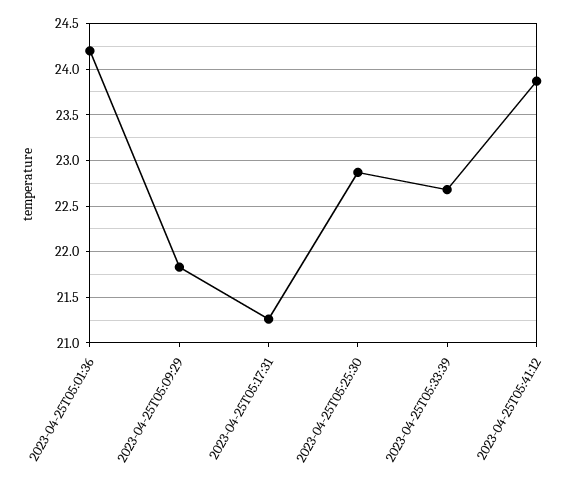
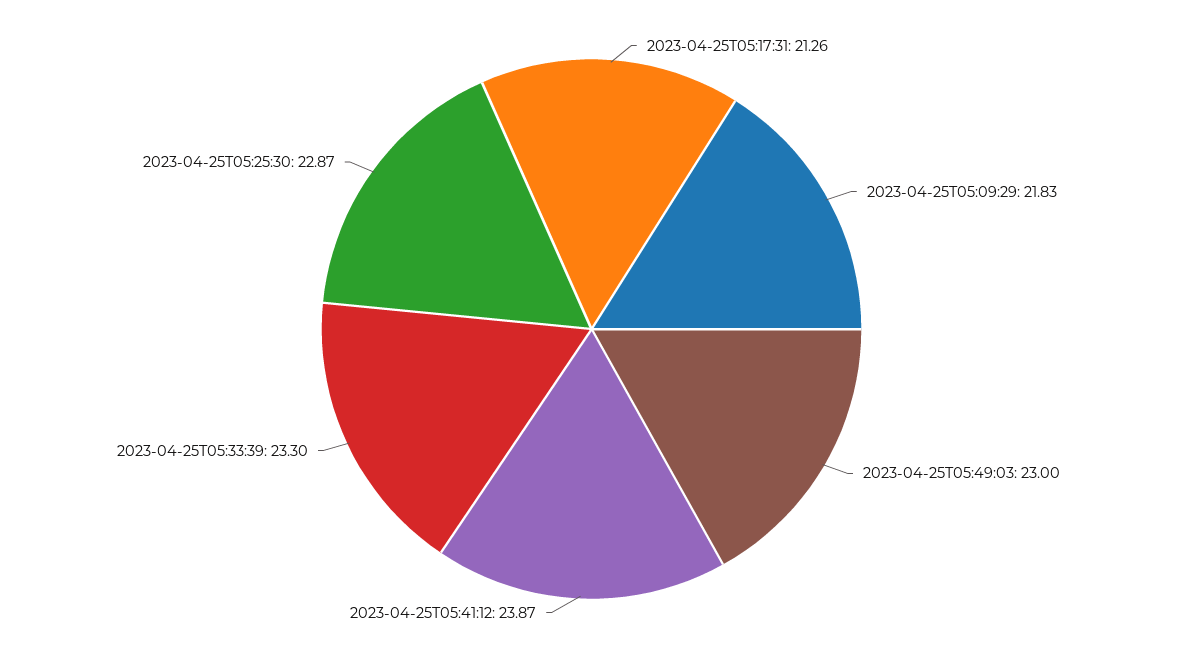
2023-04-25T05:01:36: 24.2 -> none
2023-04-25T05:33:39: 22.7 -> 23.3
2023-04-25T05:49:03: none -> 23

